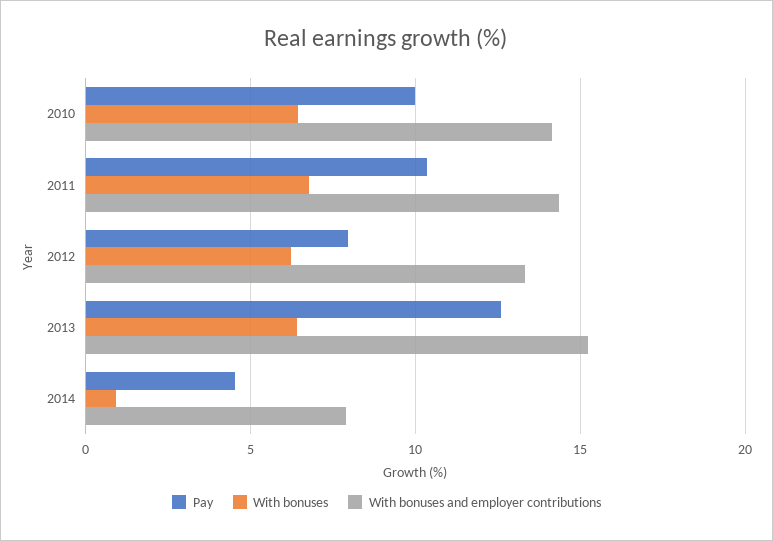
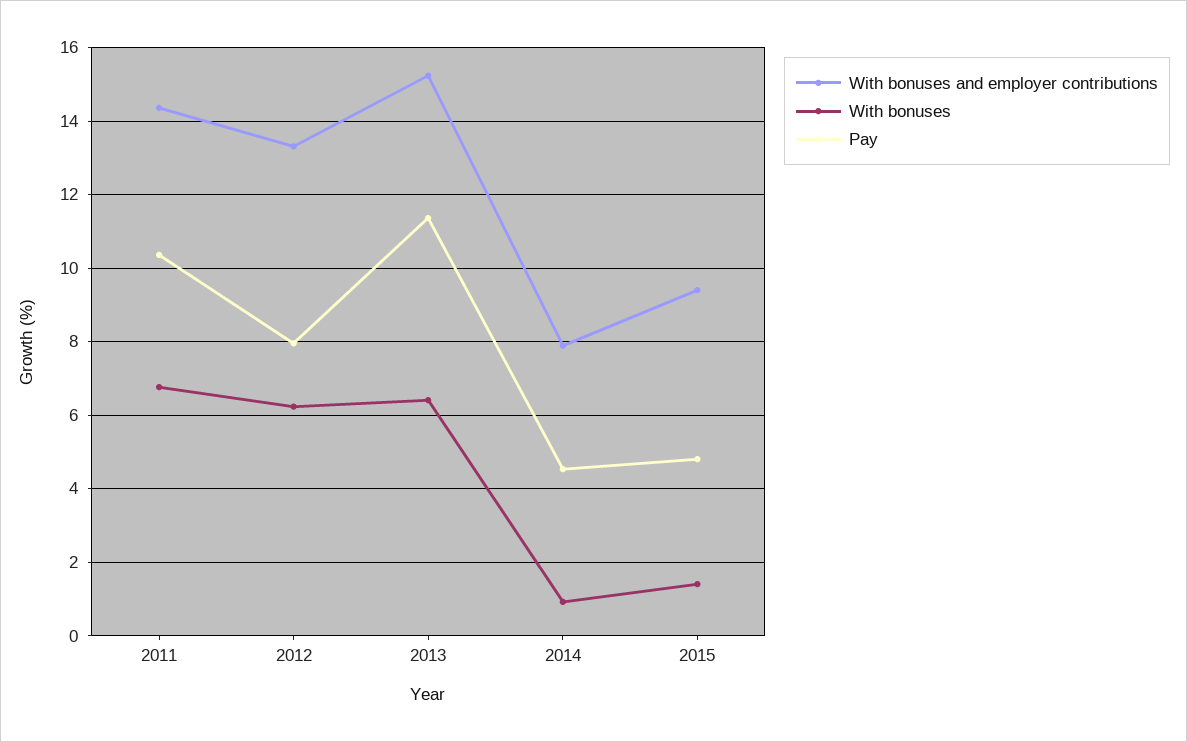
Pay, 2010: 10 -> none
With bonuses, 2010: 6.5 -> none
With bonuses and employer contributions, 2010: 14 -> none
Pay, 2013: 12.5 -> 11.4
With bonuses and employer contributions, 2015: none -> 9.4
With bonuses, 2015: none -> 1.4
Pay, 2015: none -> 4.8

